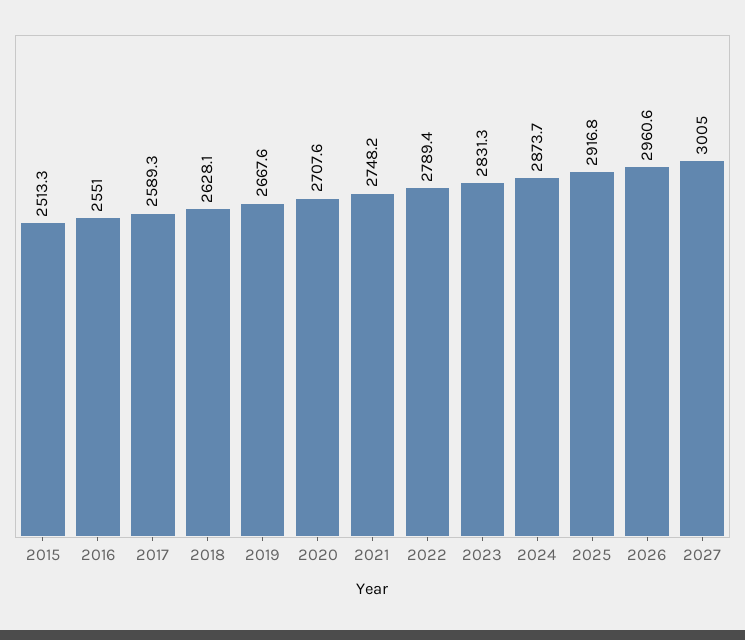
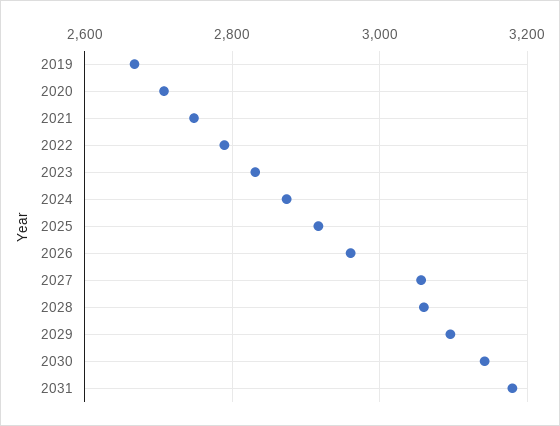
2015: 2513.3 -> none
2016: 2551 -> none
2017: 2589.3 -> none
2018: 2628.1 -> none
2027: 3005 -> 3060
2028: none -> 3060
2029: none -> 3100
2030: none -> 3140
2031: none -> 3180

